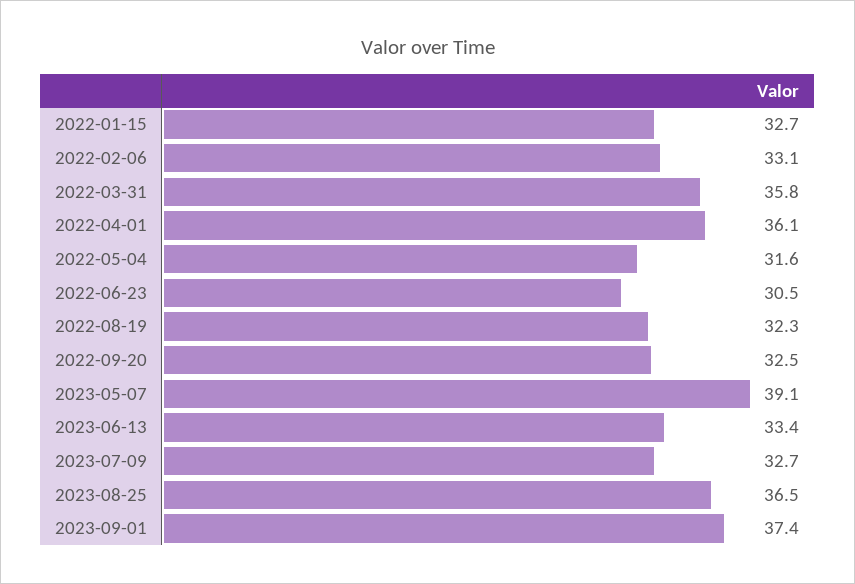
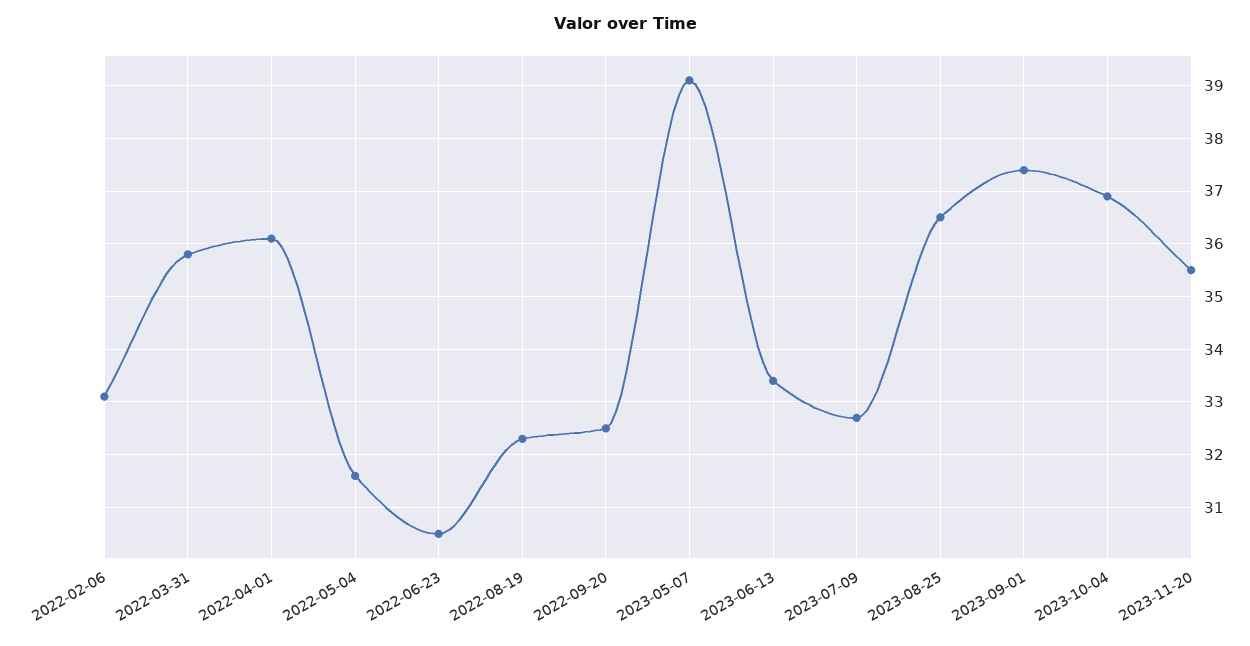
2022-01-15: 32.7 -> none
2023-10-04: none -> 37
2023-11-20: none -> 35.5

